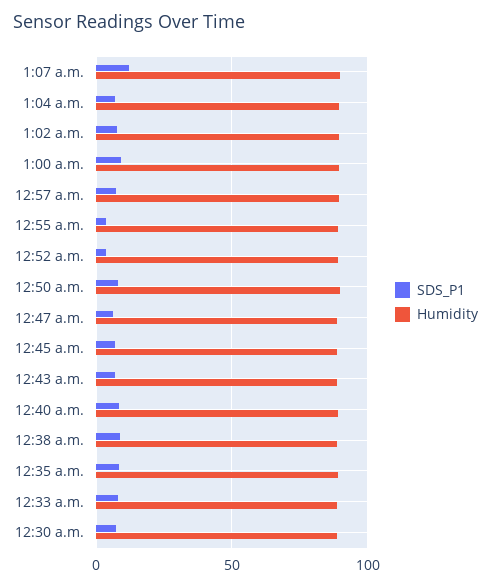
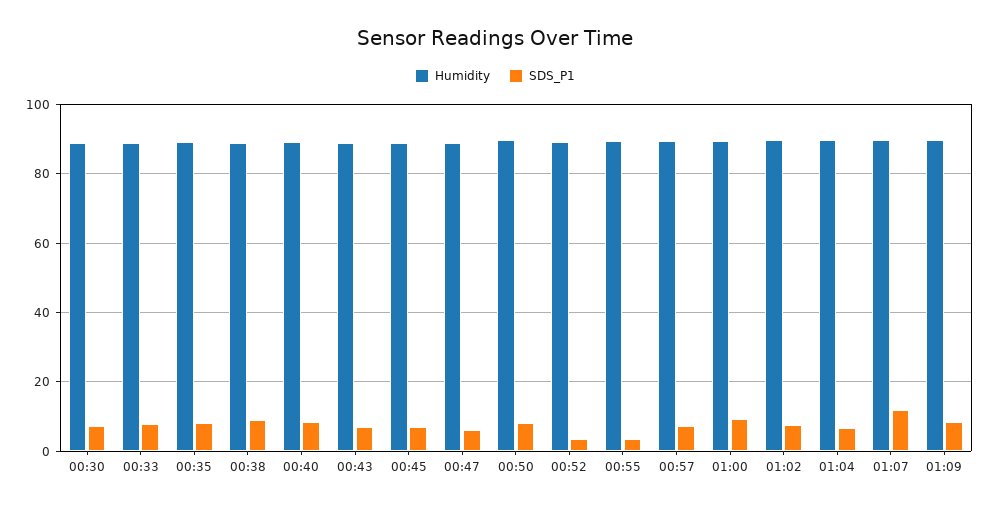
Humidity, 01:09: none -> 90
SDS_P1, 01:09: none -> 8

